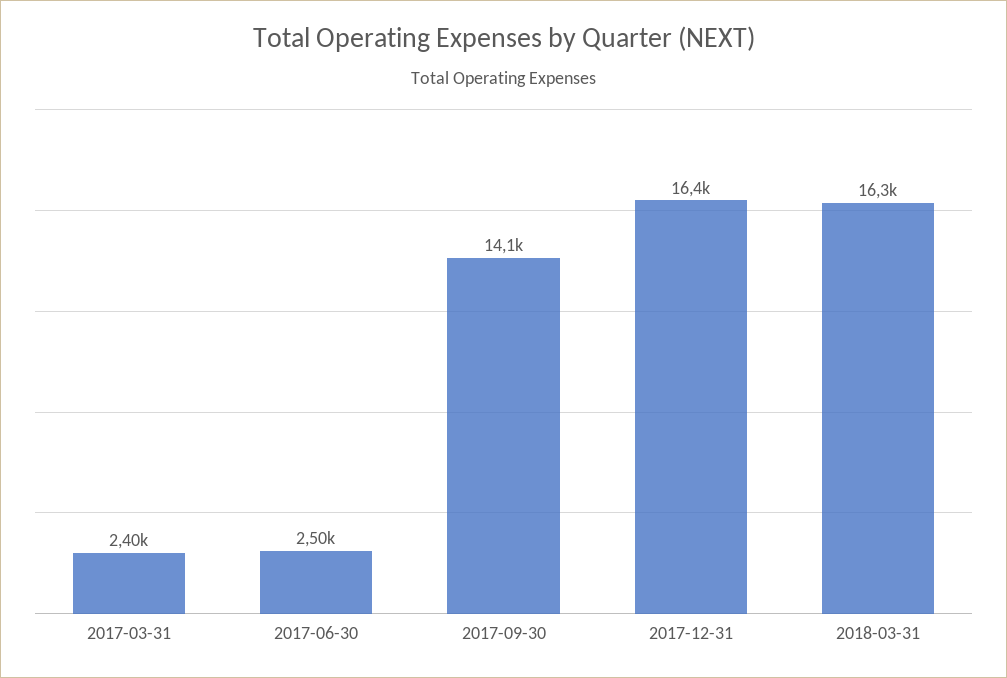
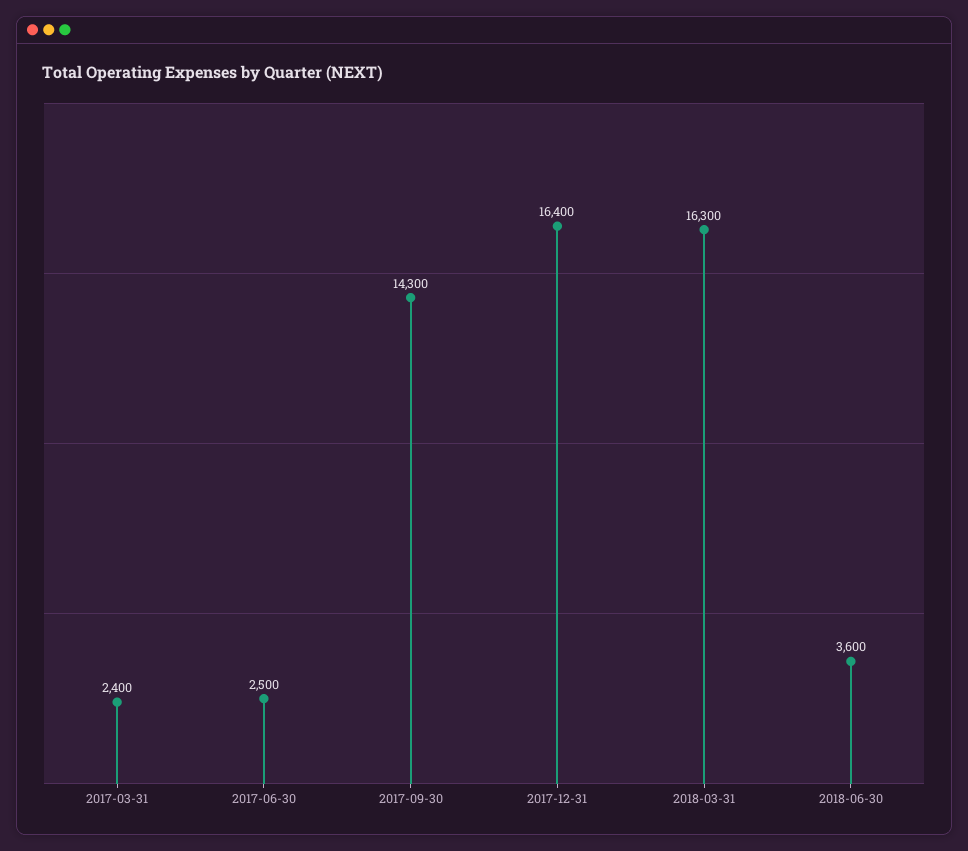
2017-09-30: 14100 -> 14300
2018-06-30: none -> 3600

